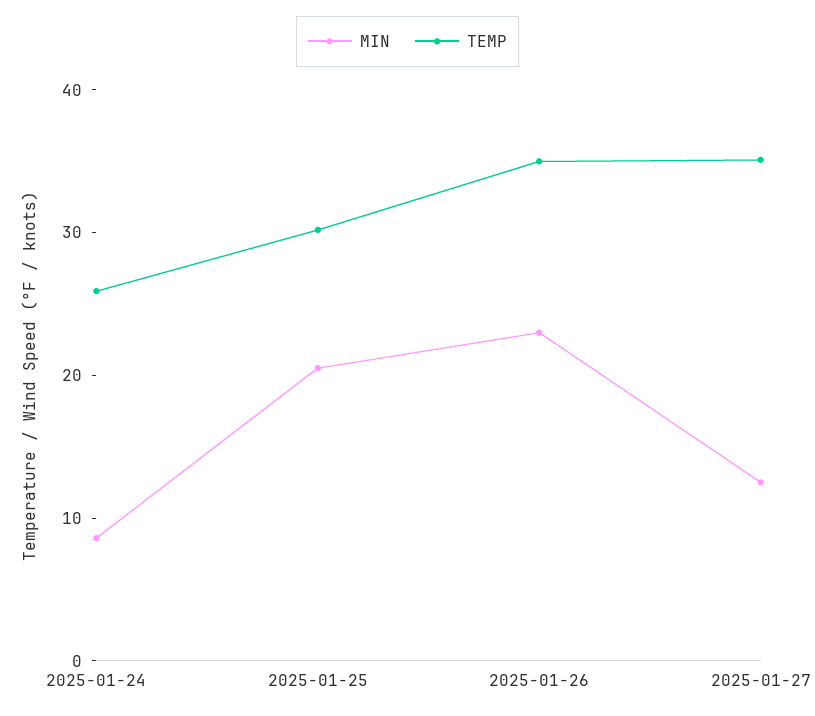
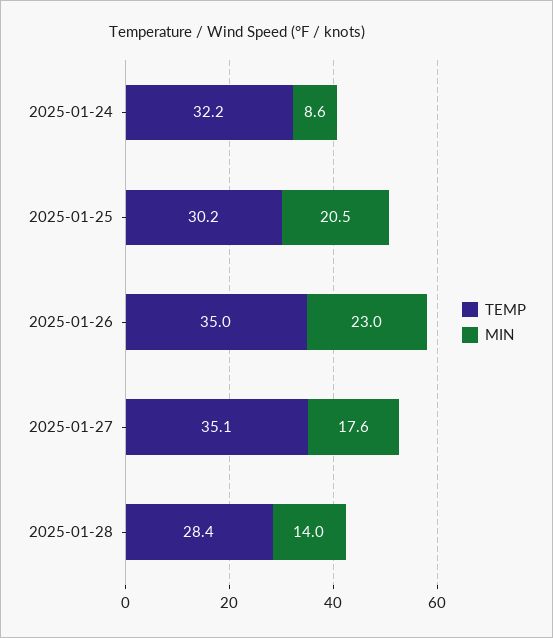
TEMP, 2025-01-24: 26 -> 32.2
MIN, 2025-01-27: 12 -> 17.6
TEMP, 2025-01-28: none -> 28.4
MIN, 2025-01-28: none -> 14

